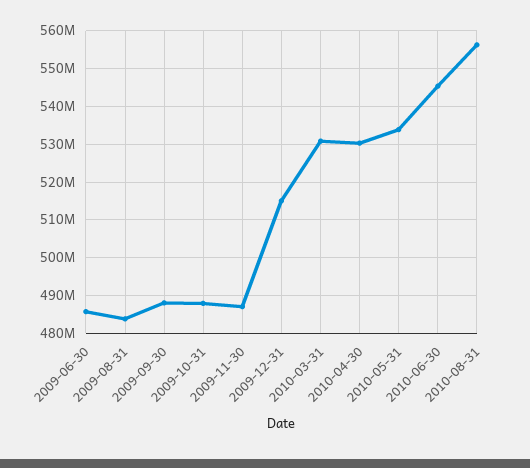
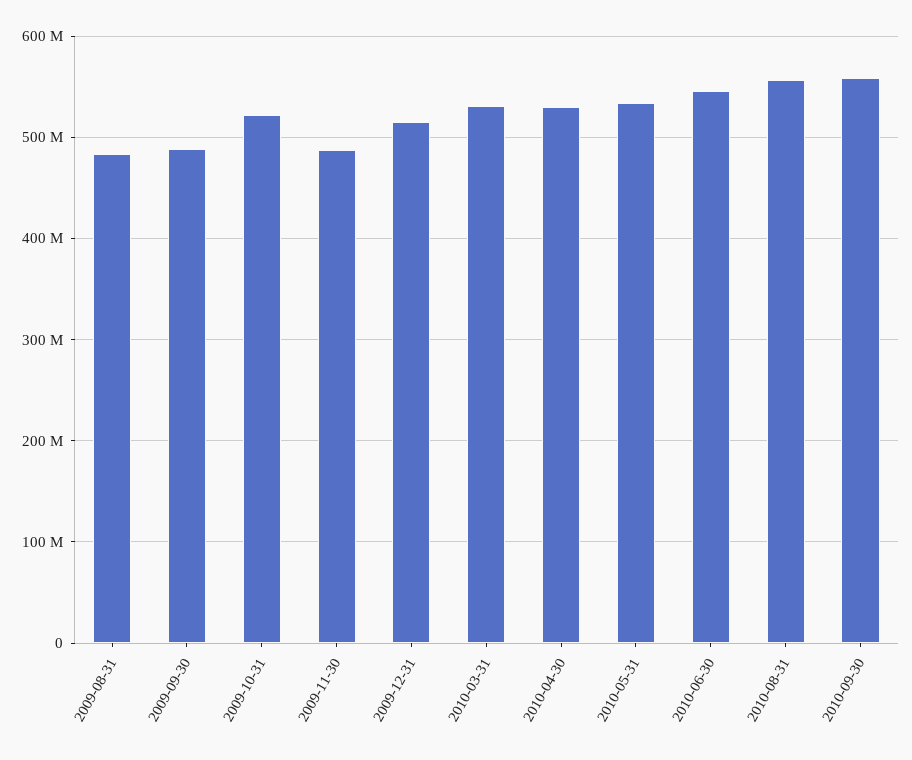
2009-06-30: 486000000 -> none
2009-10-31: 488000000 -> 520000000
2010-09-30: none -> 560000000

